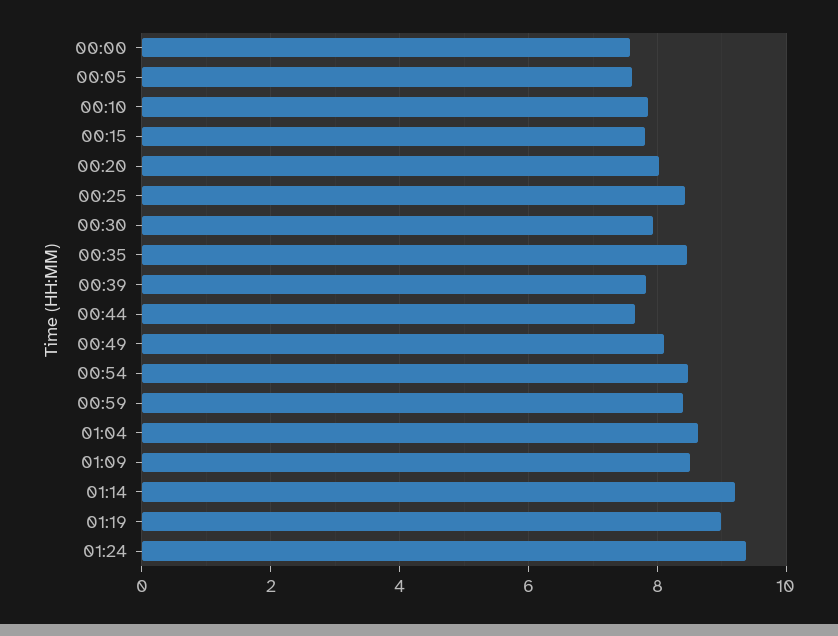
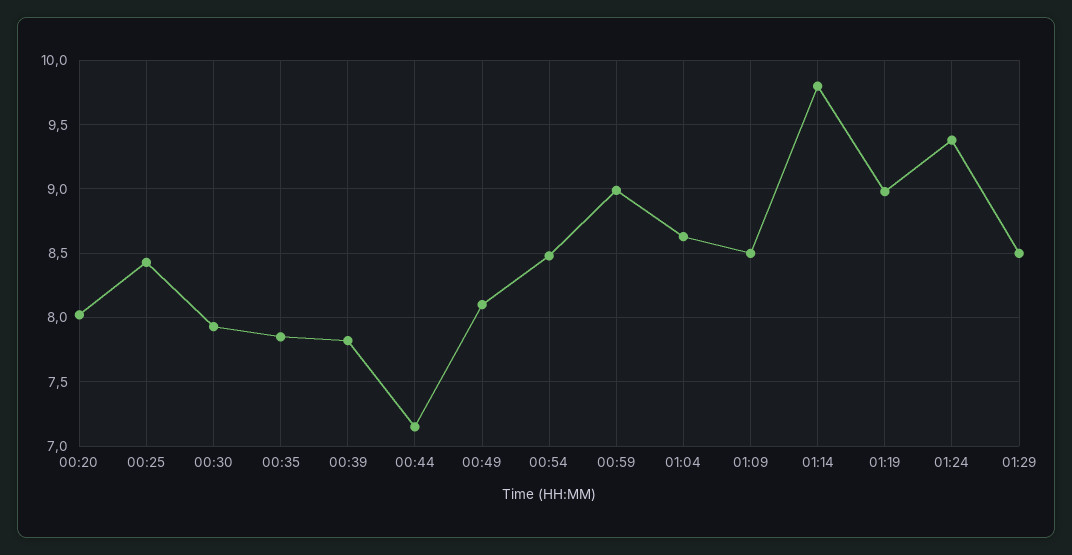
00:00: 7.6 -> none
00:05: 7.6 -> none
00:10: 7.8 -> none
00:15: 7.8 -> none
00:35: 8.4 -> 7.85
00:44: 7.6 -> 7.15
00:59: 8.4 -> 9
01:14: 9.2 -> 9.8
01:29: none -> 8.5

